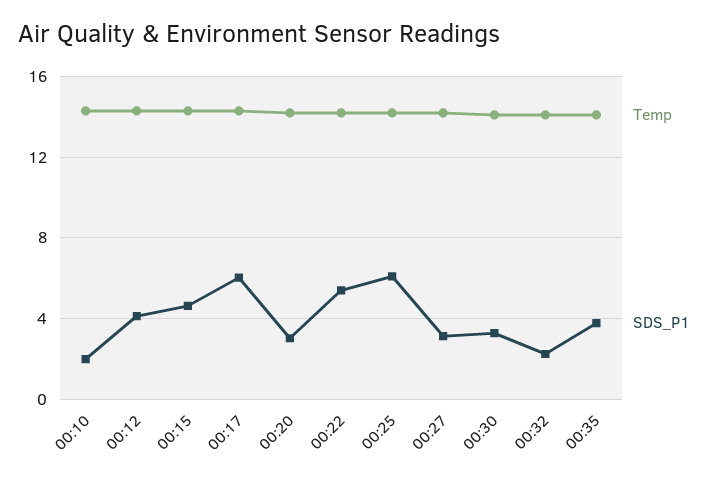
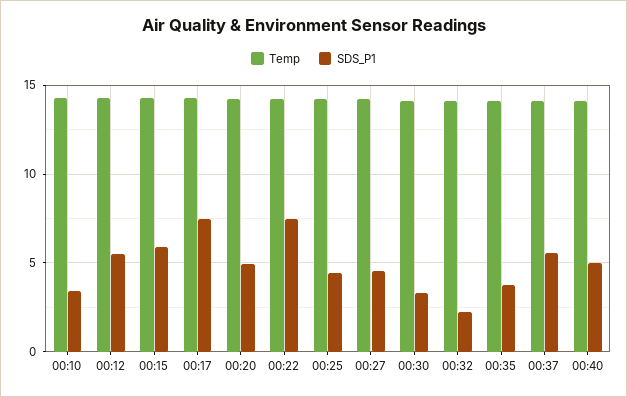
SDS_P1, 00:10: 2 -> 3.5
SDS_P1, 00:12: 4 -> 5.5
SDS_P1, 00:15: 4.5 -> 6
SDS_P1, 00:17: 6 -> 7.5
SDS_P1, 00:20: 3 -> 5
SDS_P1, 00:22: 5.5 -> 7.5
SDS_P1, 00:25: 6 -> 4.5
SDS_P1, 00:27: 3 -> 4.5
Temp, 00:37: none -> 14
SDS_P1, 00:37: none -> 5.5
Temp, 00:40: none -> 14
SDS_P1, 00:40: none -> 5

